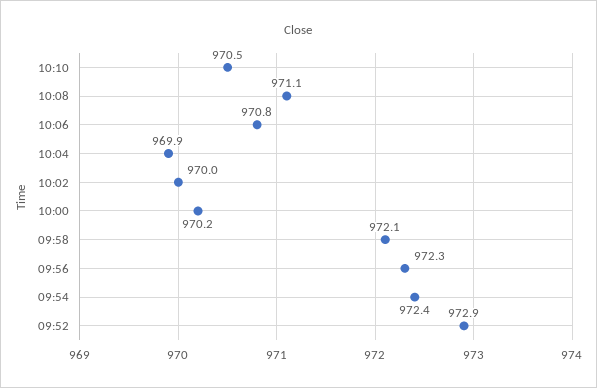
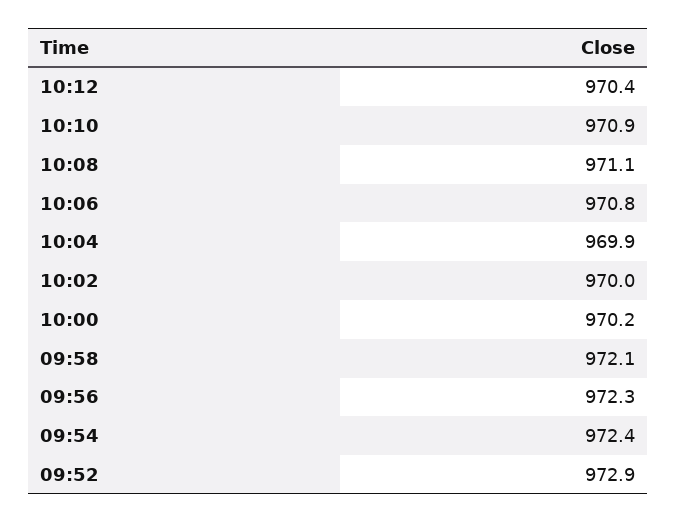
10:10: 970.5 -> 970.9
10:12: none -> 970.4

